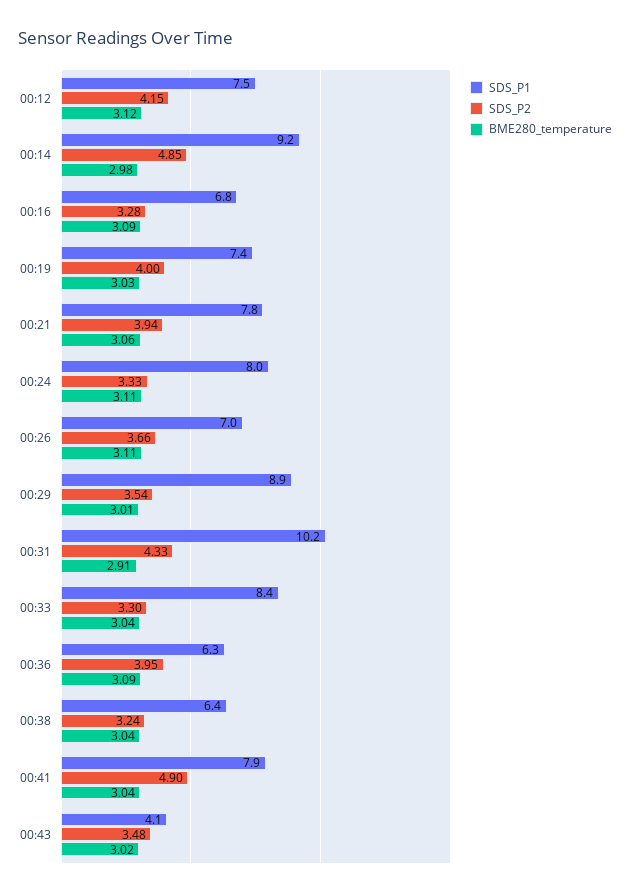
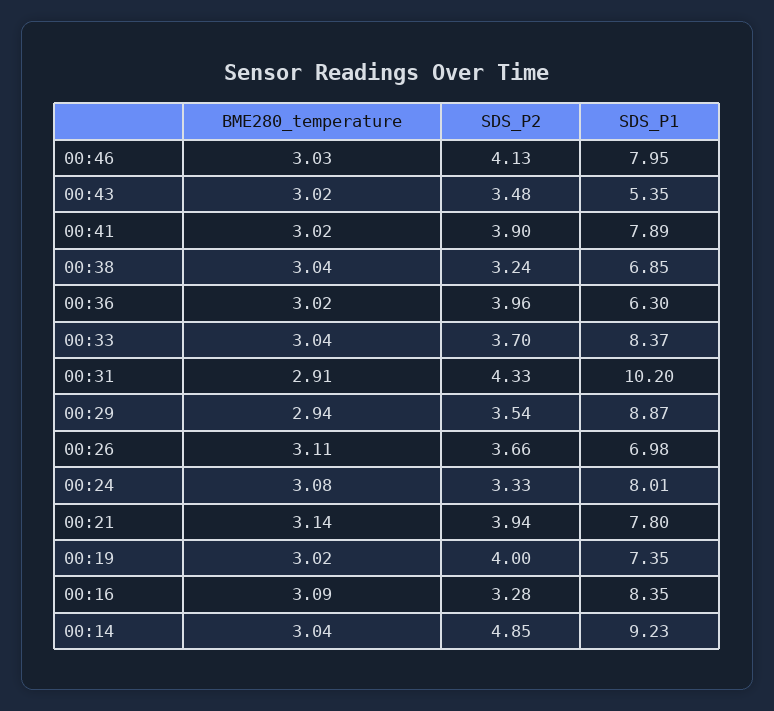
SDS_P1, 00:12: 7.5 -> none
SDS_P2, 00:12: 4.15 -> none
BME280_temperature, 00:12: 3.12 -> none
BME280_temperature, 00:14: 2.98 -> 3.04
SDS_P1, 00:16: 6.8 -> 8.35
BME280_temperature, 00:19: 3.03 -> 3.02
BME280_temperature, 00:21: 3.06 -> 3.14
BME280_temperature, 00:24: 3.11 -> 3.08
BME280_temperature, 00:29: 3.01 -> 2.94
SDS_P2, 00:33: 3.3 -> 3.7
SDS_P2, 00:36: 3.95 -> 3.96
BME280_temperature, 00:36: 3.09 -> 3.02
SDS_P1, 00:38: 6.4 -> 6.85
SDS_P2, 00:41: 4.9 -> 3.9
BME280_temperature, 00:41: 3.04 -> 3.02
SDS_P1, 00:43: 4.1 -> 5.35
BME280_temperature, 00:46: none -> 3.03
SDS_P2, 00:46: none -> 4.13
SDS_P1, 00:46: none -> 7.95

